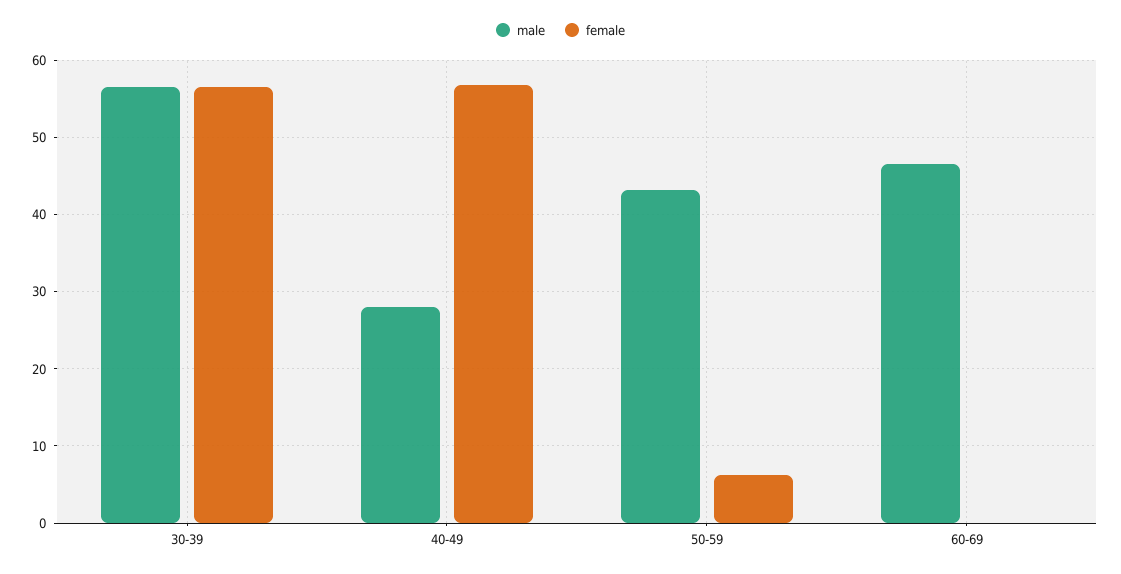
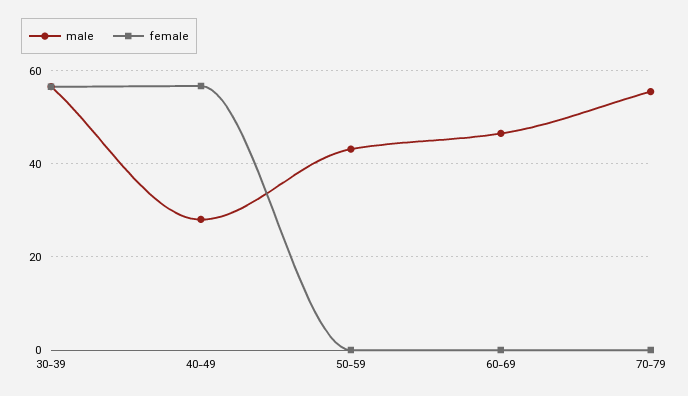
female, 50-59: 6 -> 0
male, 70-79: none -> 56
female, 70-79: none -> 0

